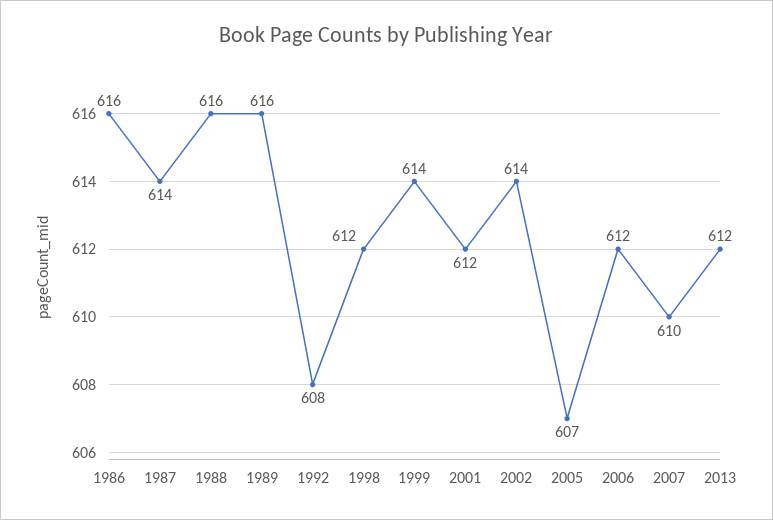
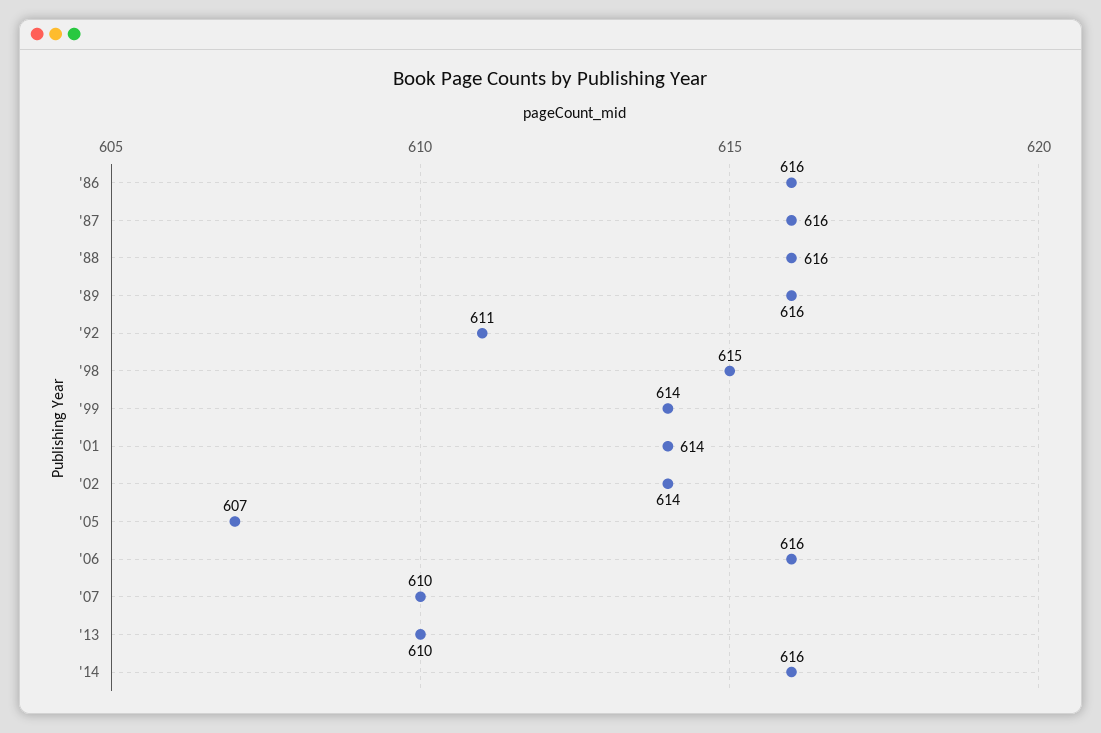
1987: 614 -> 616
1992: 608 -> 611
1998: 612 -> 615
2001: 612 -> 614
2006: 612 -> 616
2013: 612 -> 610
'14: none -> 616

